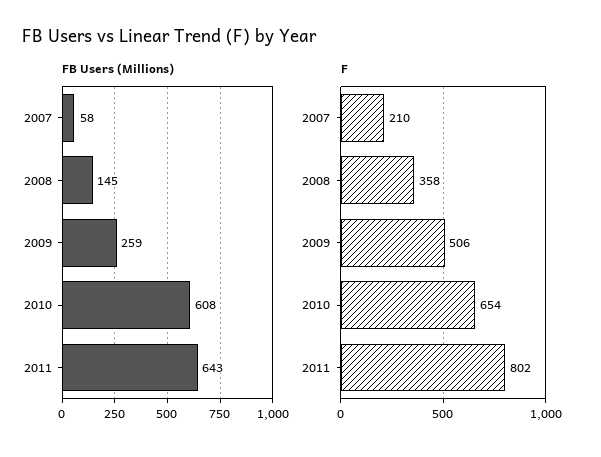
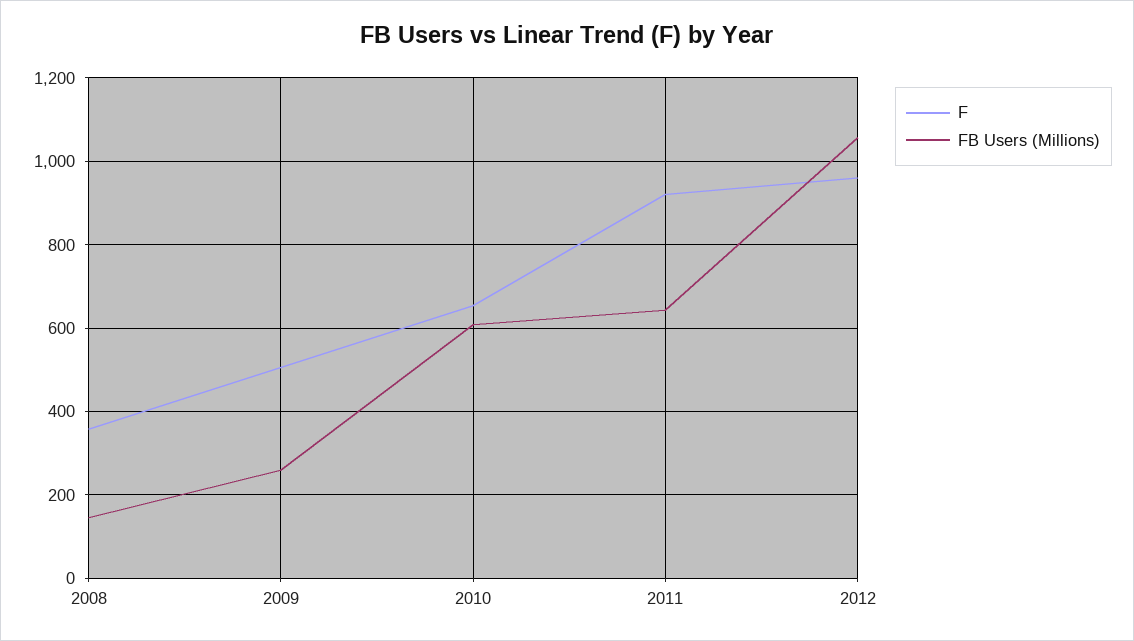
FB Users (Millions), 2007: 58 -> none
F, 2007: 210 -> none
F, 2011: 802 -> 920
F, 2012: none -> 960
FB Users (Millions), 2012: none -> 1060

